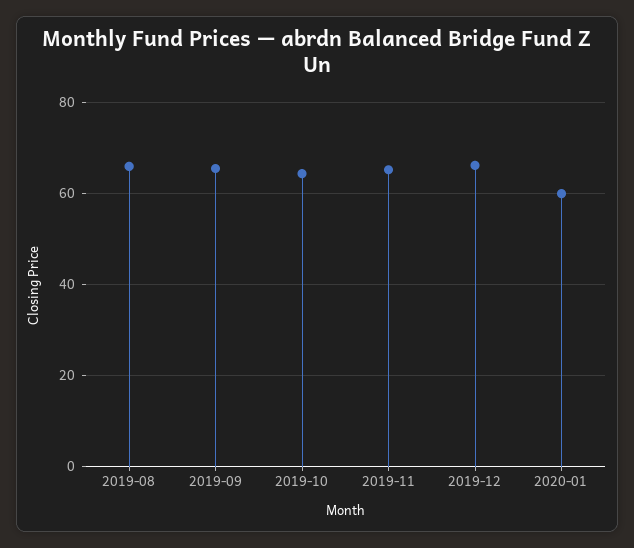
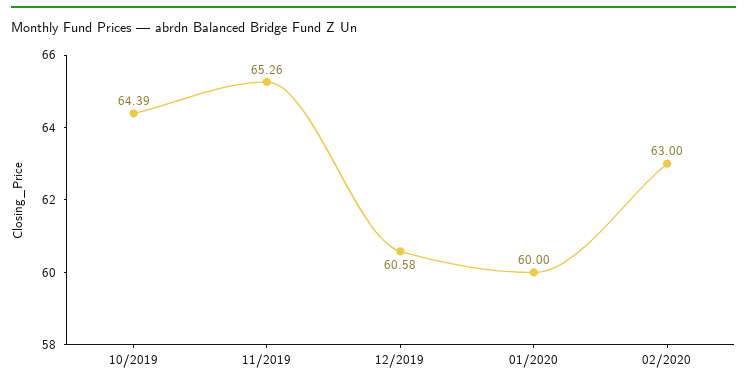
2019-08: 66 -> none
2019-09: 66 -> none
2019-12: 66 -> 60.58
02/2020: none -> 63

